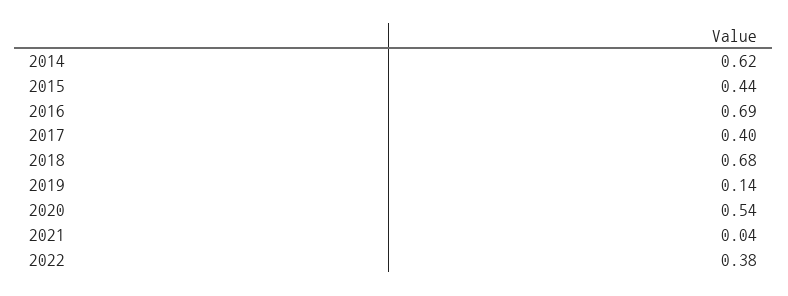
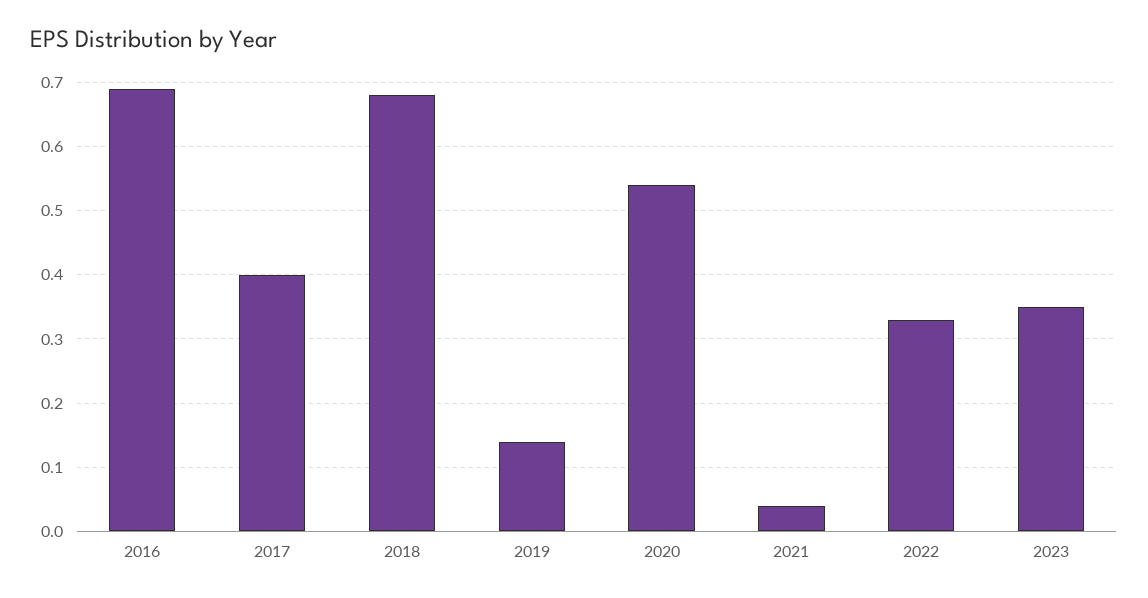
2014: 0.62 -> none
2015: 0.44 -> none
2022: 0.38 -> 0.33
2023: none -> 0.35

